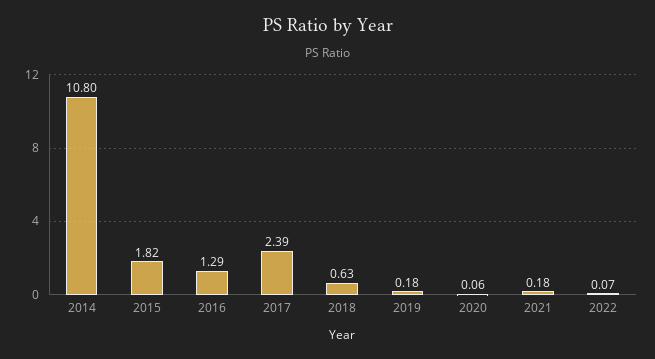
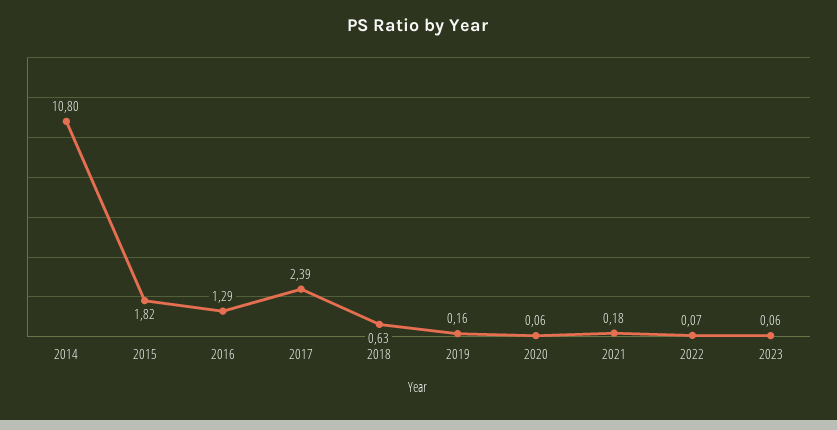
2019: 0.18 -> 0.16
2023: none -> 0.06

